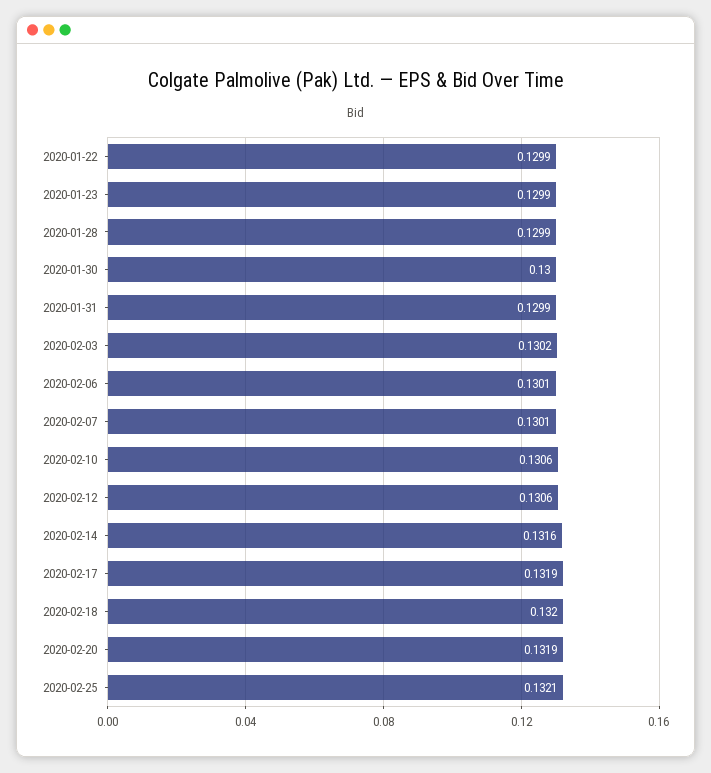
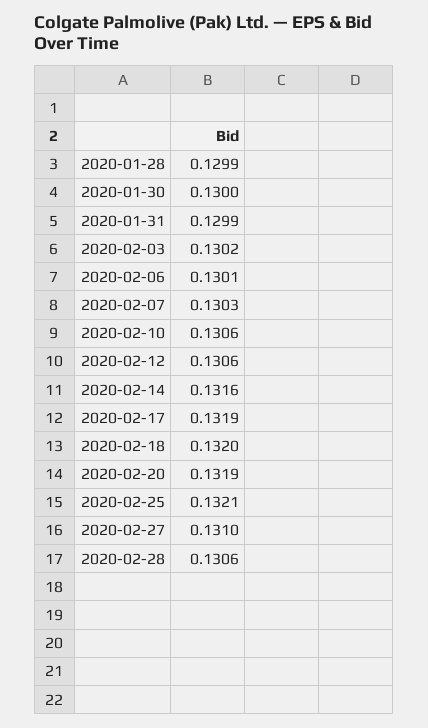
2020-01-22: 0.1299 -> none
2020-01-23: 0.1299 -> none
2020-02-07: 0.1301 -> 0.1303
2020-02-27: none -> 0.131
2020-02-28: none -> 0.1306

